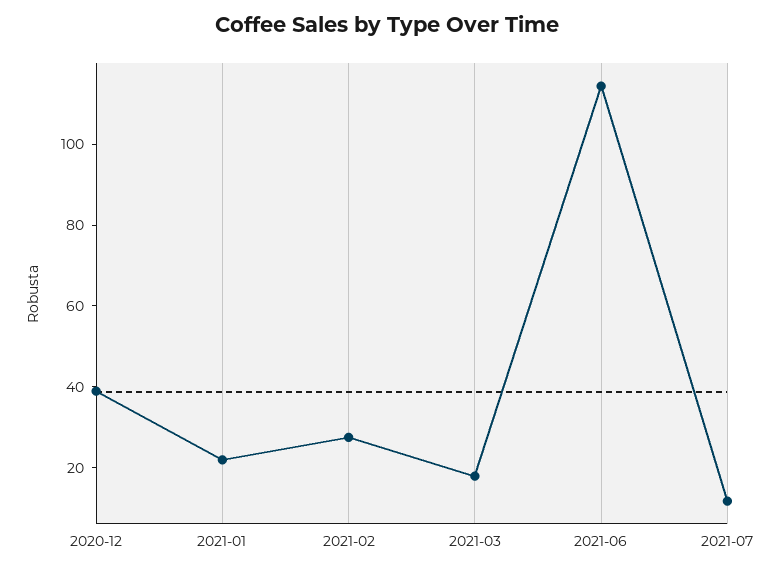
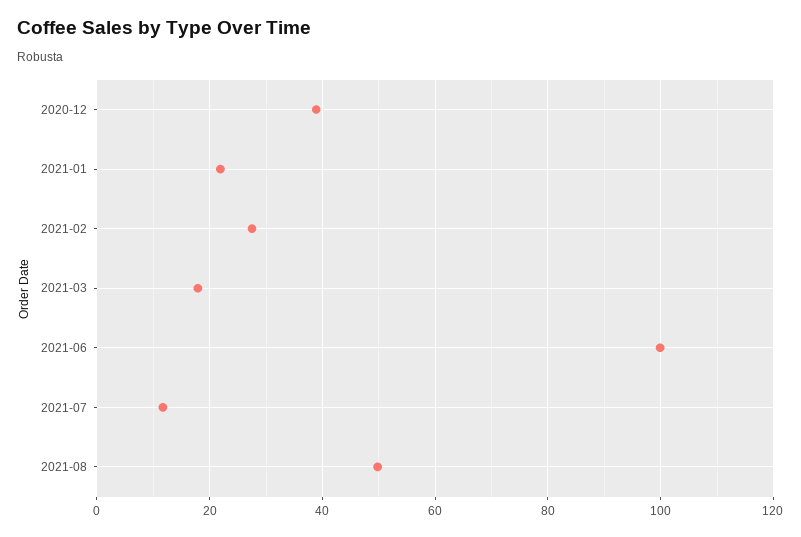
2021-06: 115 -> 100
2021-08: none -> 50

